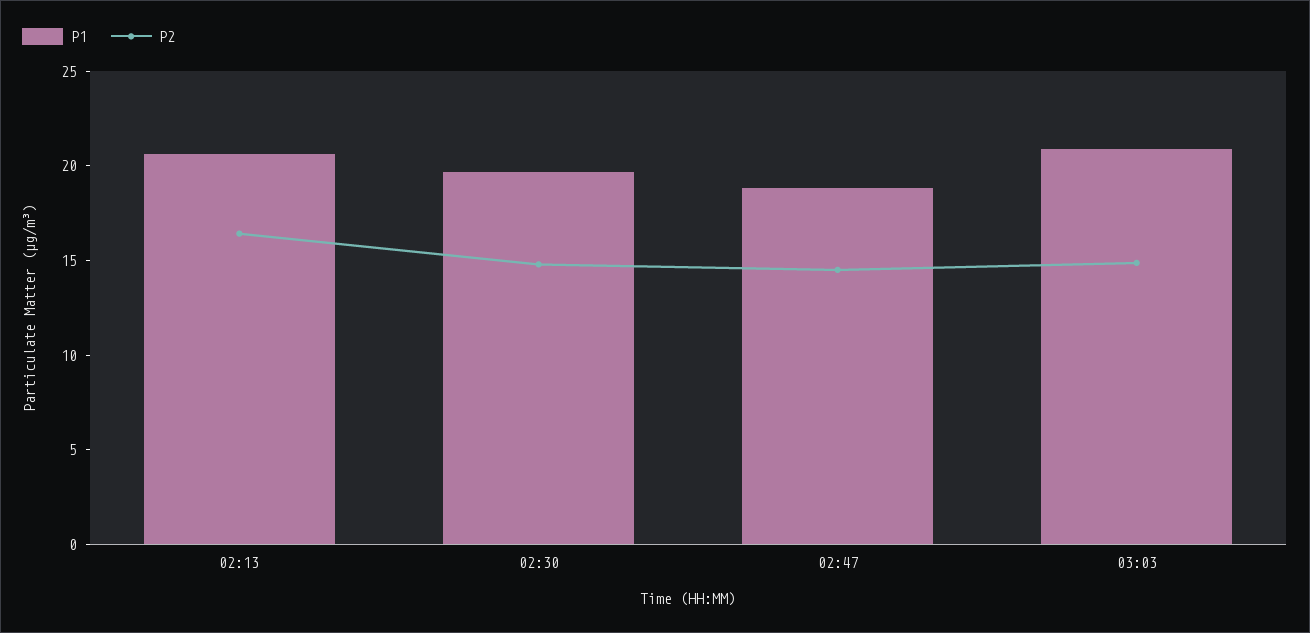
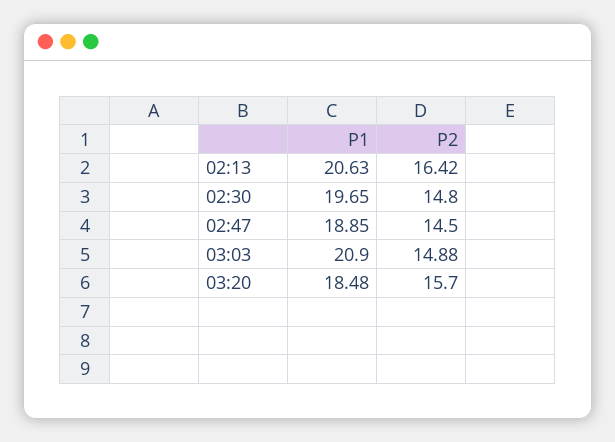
P1, 03:20: none -> 18.48
P2, 03:20: none -> 15.7

